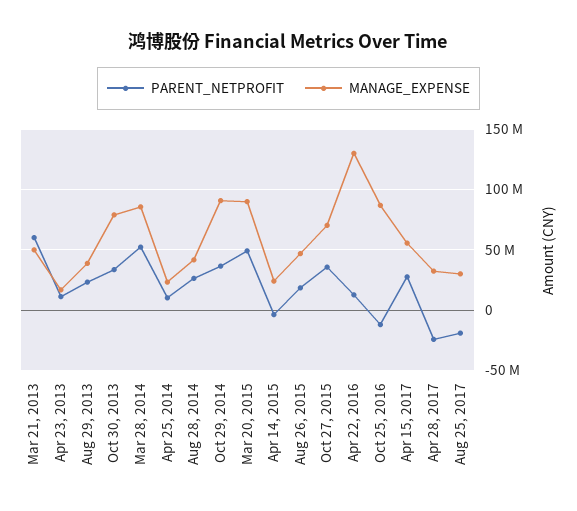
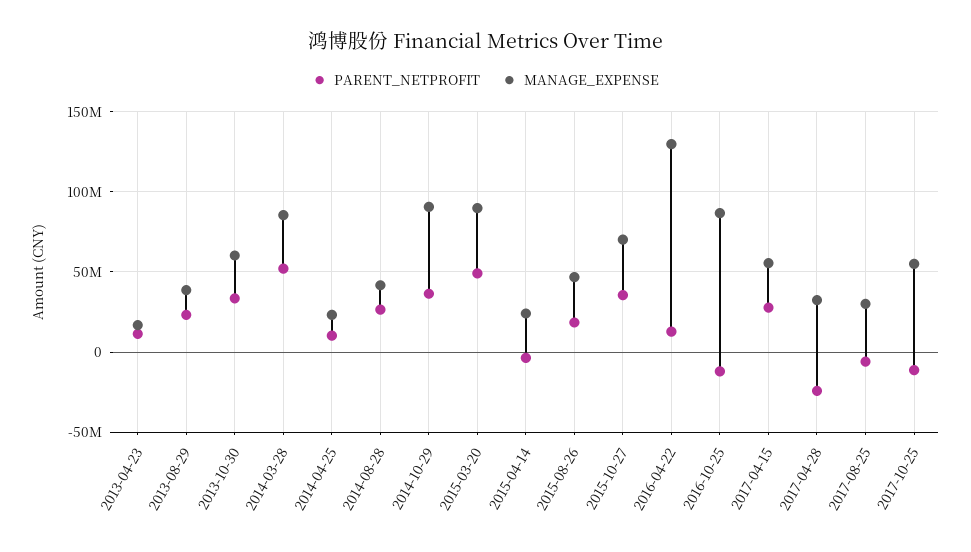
PARENT_NETPROFIT, Mar 21, 2013: 60000000 -> none
MANAGE_EXPENSE, Mar 21, 2013: 50000000 -> none
MANAGE_EXPENSE, Oct 30, 2013: 80000000 -> 60000000
PARENT_NETPROFIT, Aug 25, 2017: -20000000 -> -5000000
PARENT_NETPROFIT, 2017-10-25: none -> -10000000
MANAGE_EXPENSE, 2017-10-25: none -> 55000000

